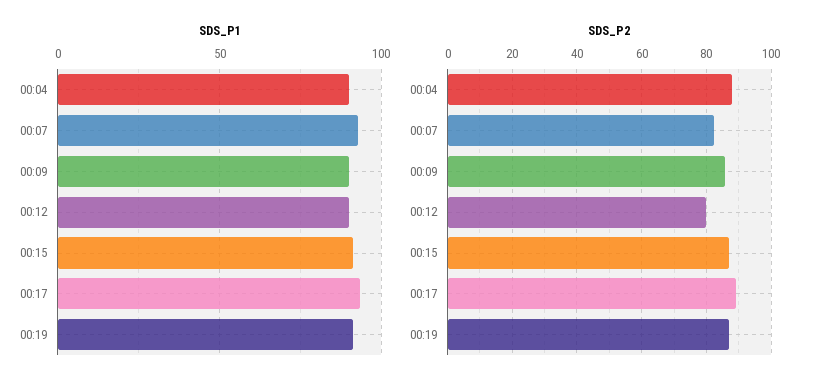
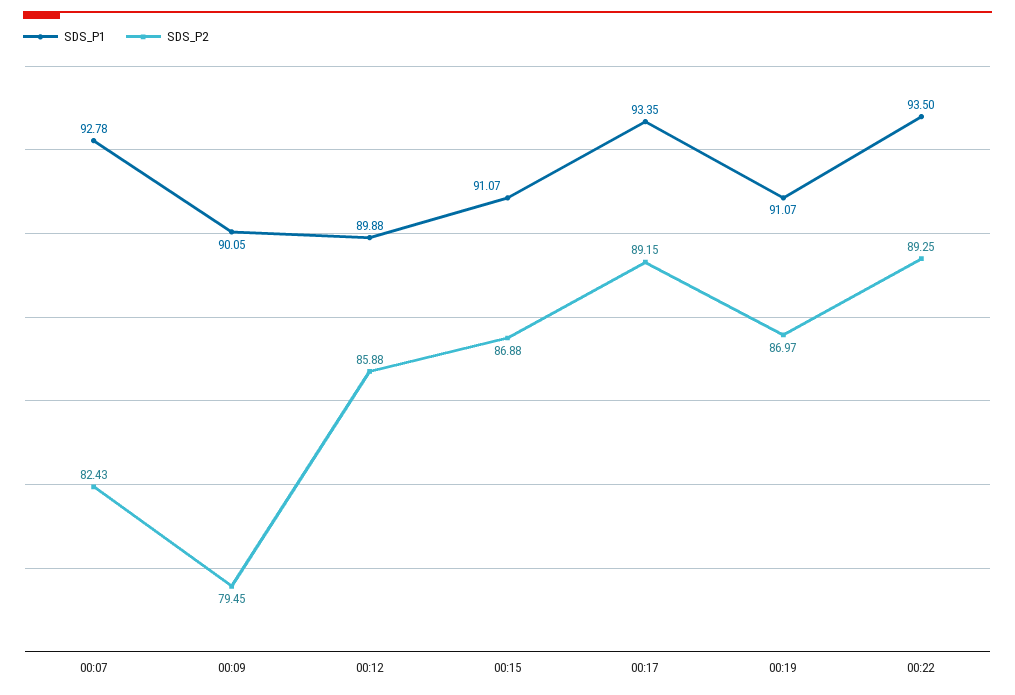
SDS_P1, 00:04: 90 -> none
SDS_P2, 00:04: 88 -> none
SDS_P2, 00:09: 86 -> 79.45
SDS_P2, 00:12: 80 -> 85.88
SDS_P1, 00:22: none -> 93.5
SDS_P2, 00:22: none -> 89.25

